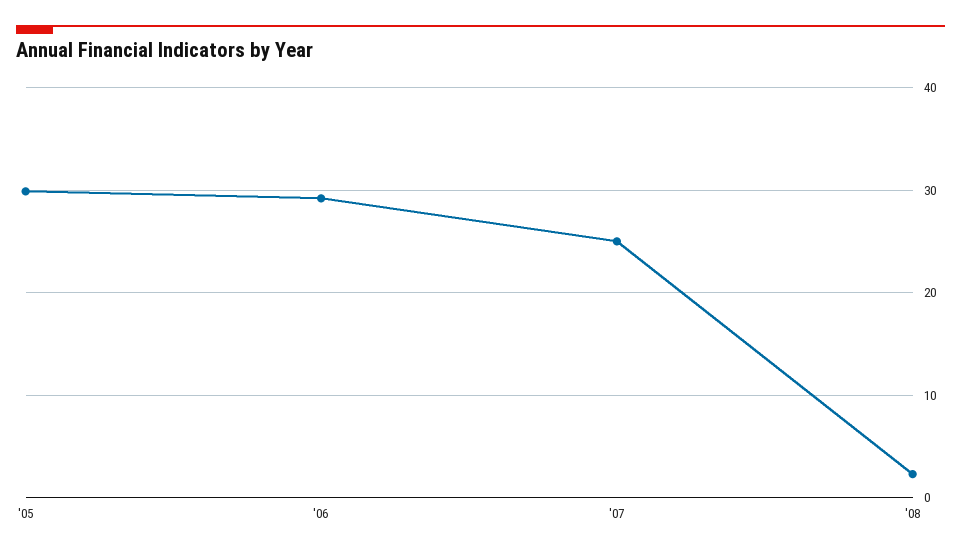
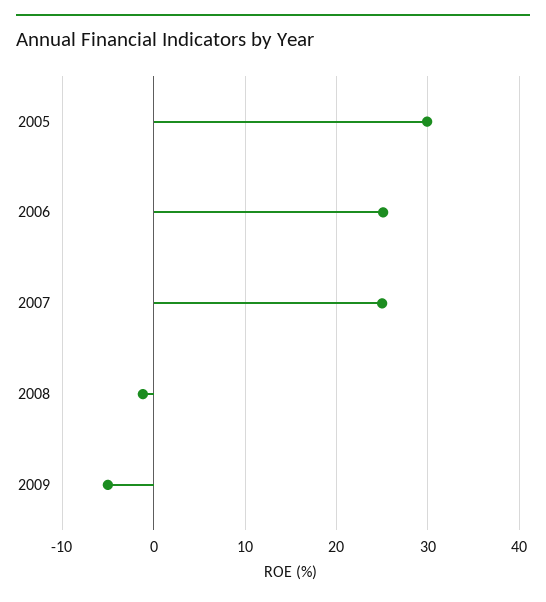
'06: 29 -> 25
'08: 2 -> -1
2009: none -> -5

